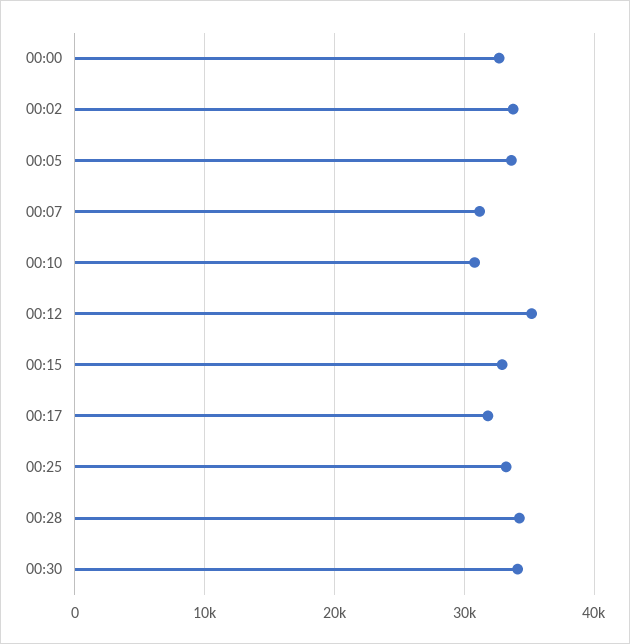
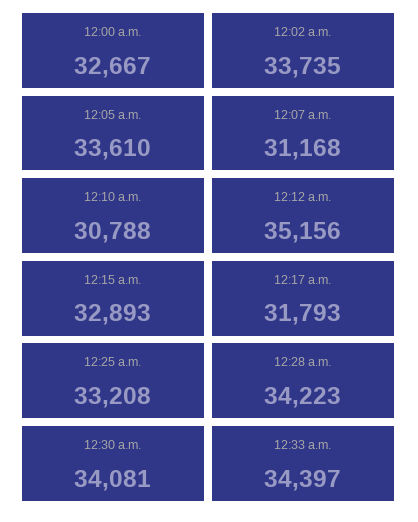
12:33 a.m.: none -> 34397

